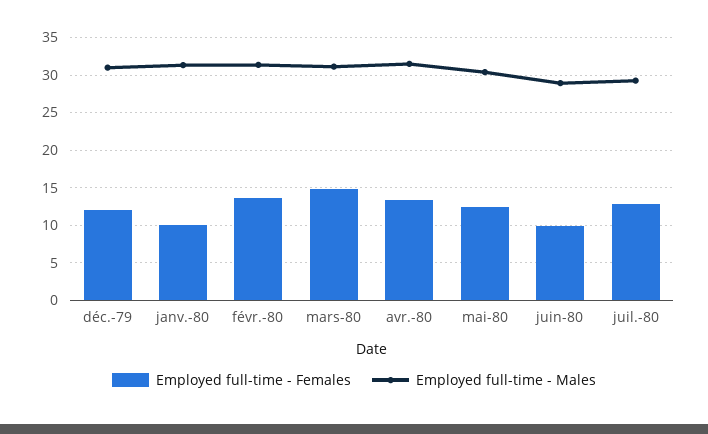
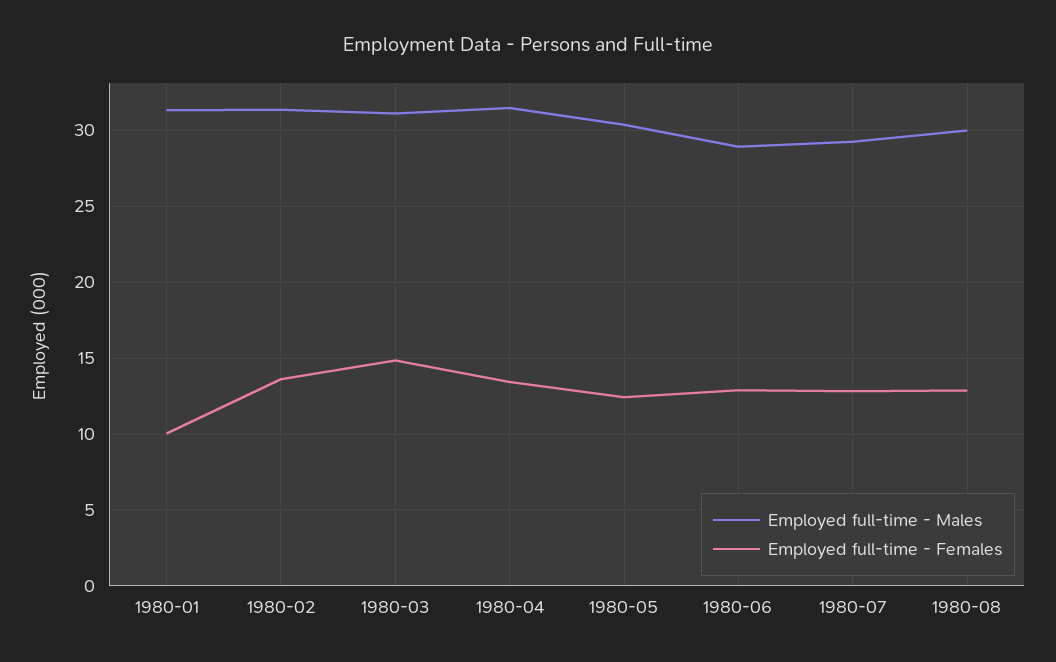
Employed full-time - Females, déc.-79: 12 -> none
Employed full-time - Males, déc.-79: 31 -> none
Employed full-time - Females, juin-80: 10 -> 13
Employed full-time - Males, 1980-08: none -> 30
Employed full-time - Females, 1980-08: none -> 13

